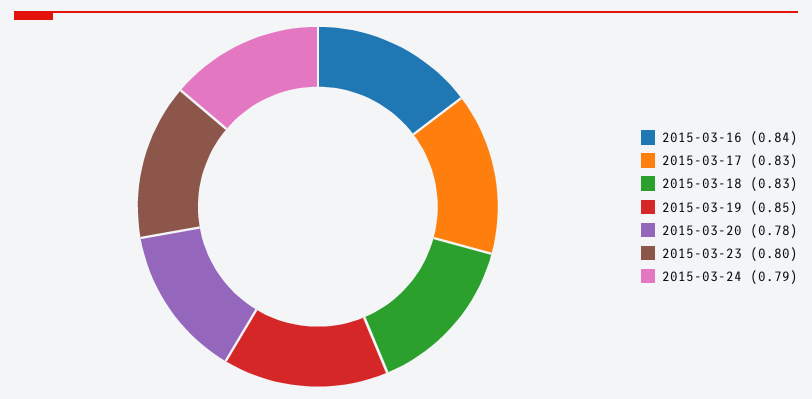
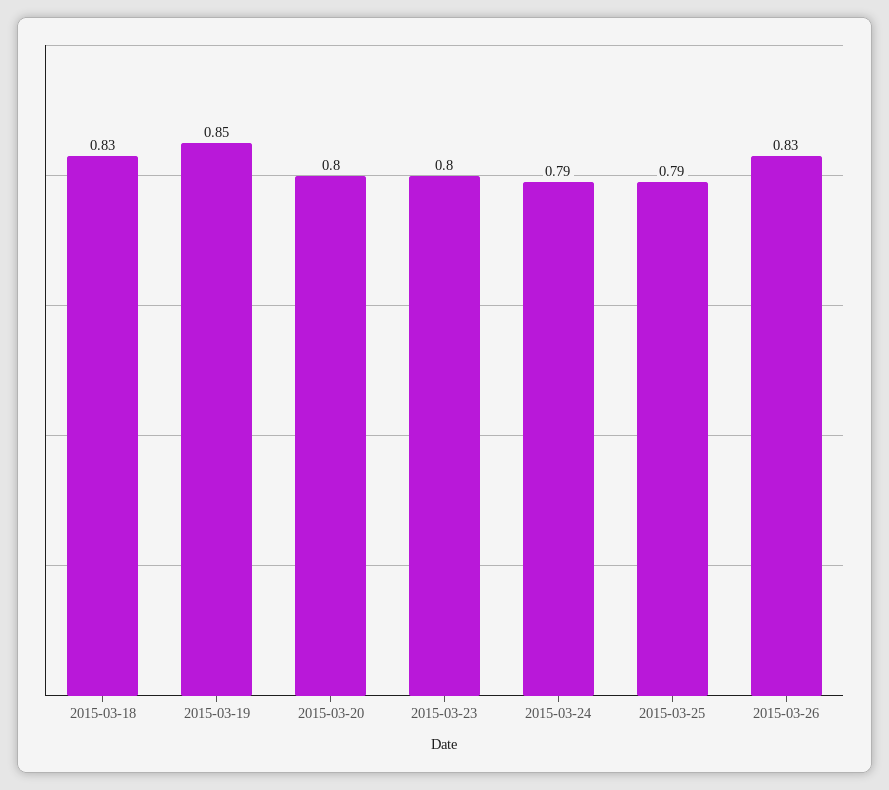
2015-03-16: 0.84 -> none
2015-03-17: 0.83 -> none
2015-03-20: 0.78 -> 0.8
2015-03-25: none -> 0.79
2015-03-26: none -> 0.83

